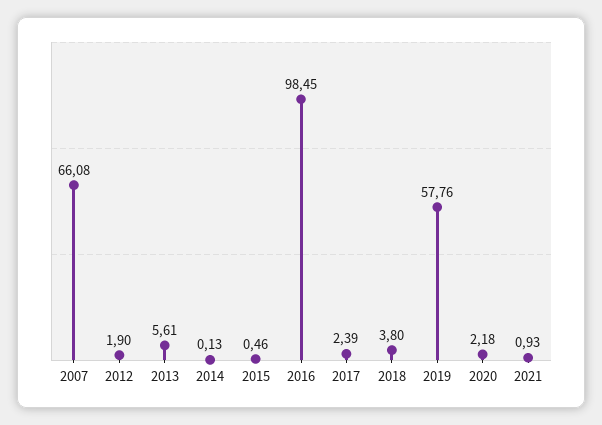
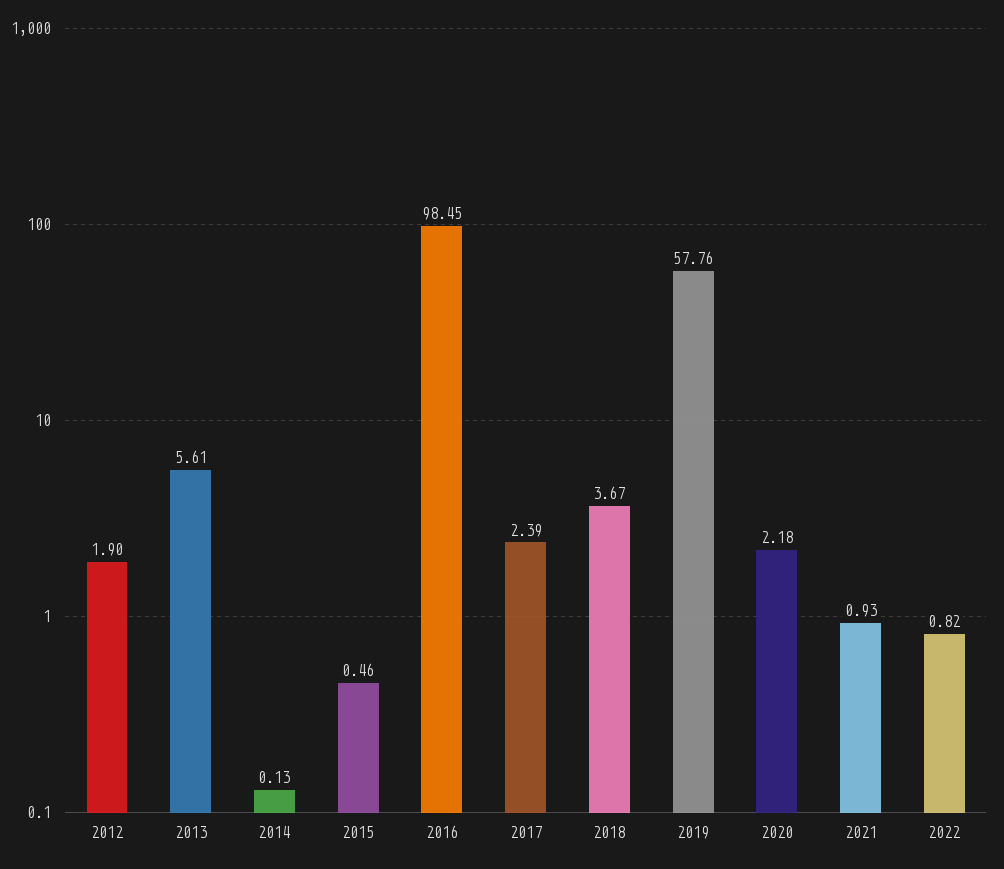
2007: 66.08 -> none
2018: 3.8 -> 3.67
2022: none -> 0.82

